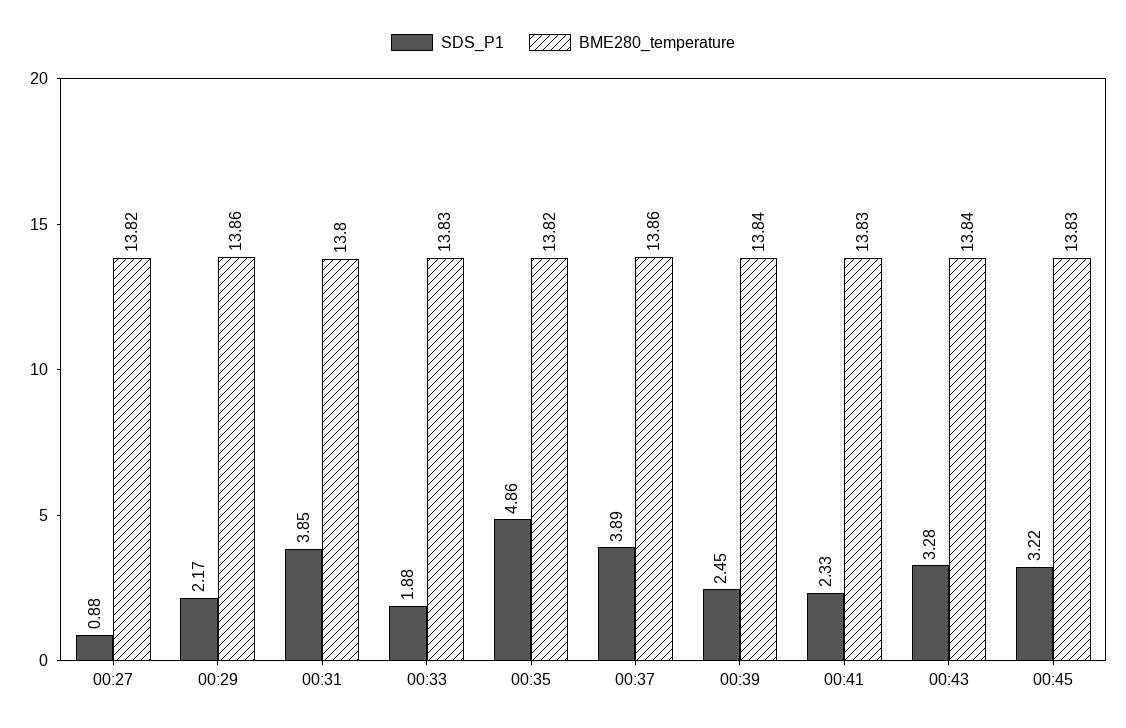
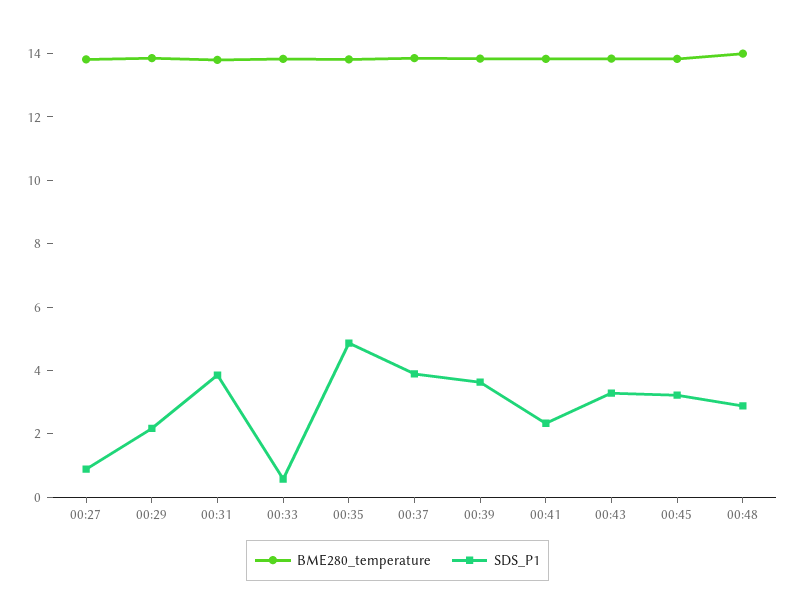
SDS_P1, 00:33: 1.88 -> 0.5
SDS_P1, 00:39: 2.45 -> 3.5
BME280_temperature, 00:48: none -> 14
SDS_P1, 00:48: none -> 3

